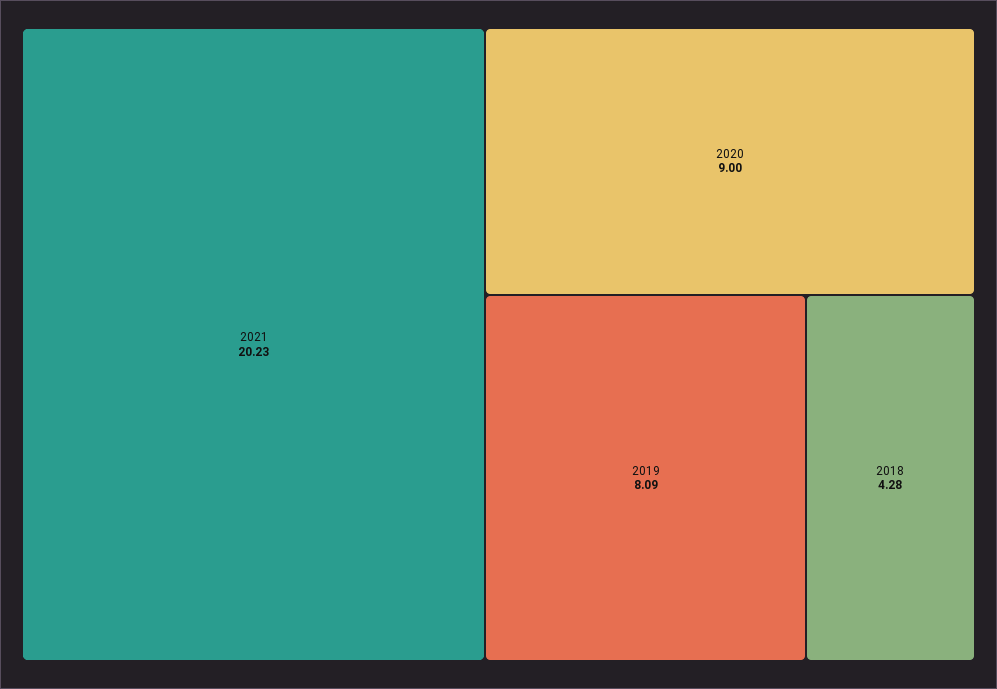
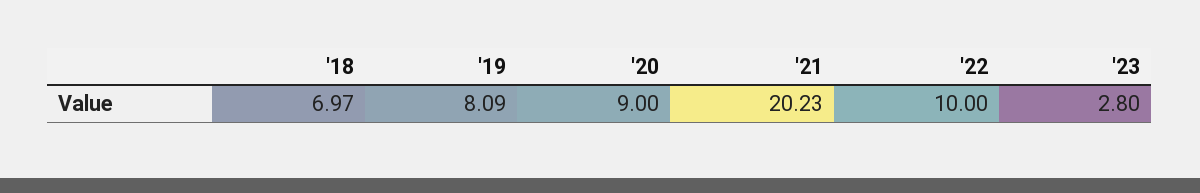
2018: 4.28 -> 6.97
'22: none -> 10
'23: none -> 2.8

